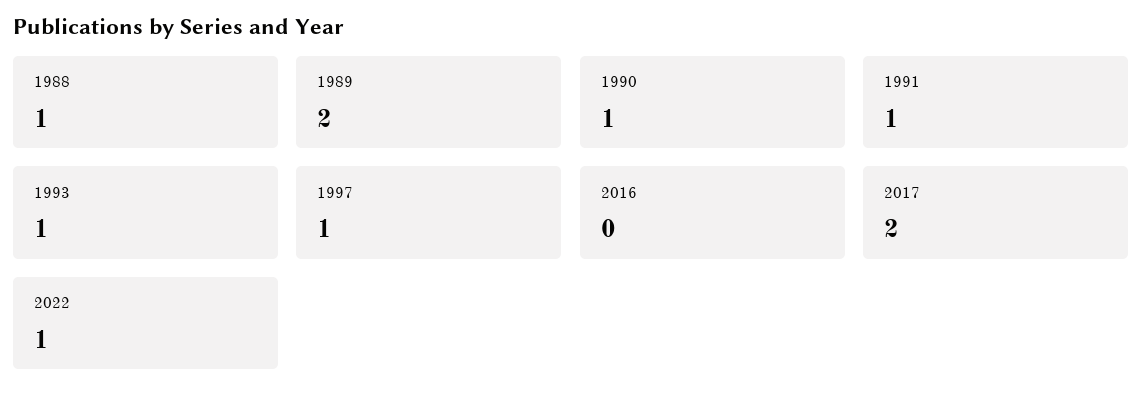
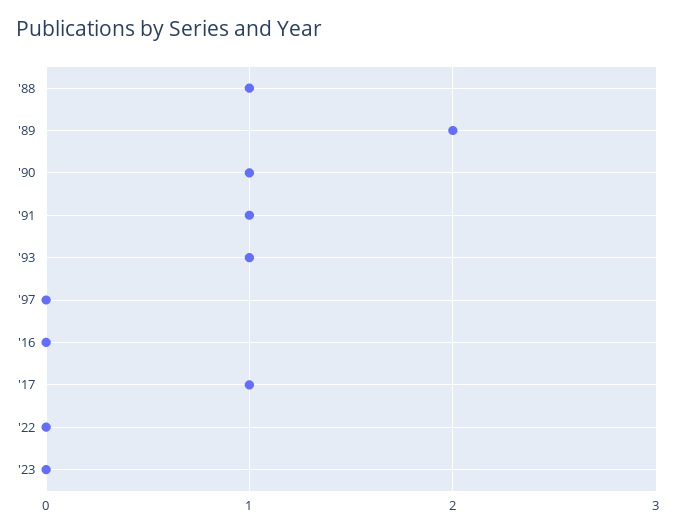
1997: 1 -> 0
2017: 2 -> 1
2022: 1 -> 0
'23: none -> 0

